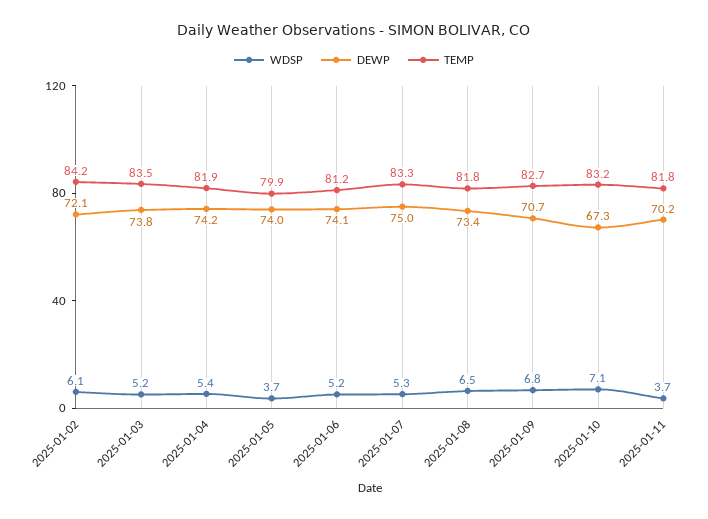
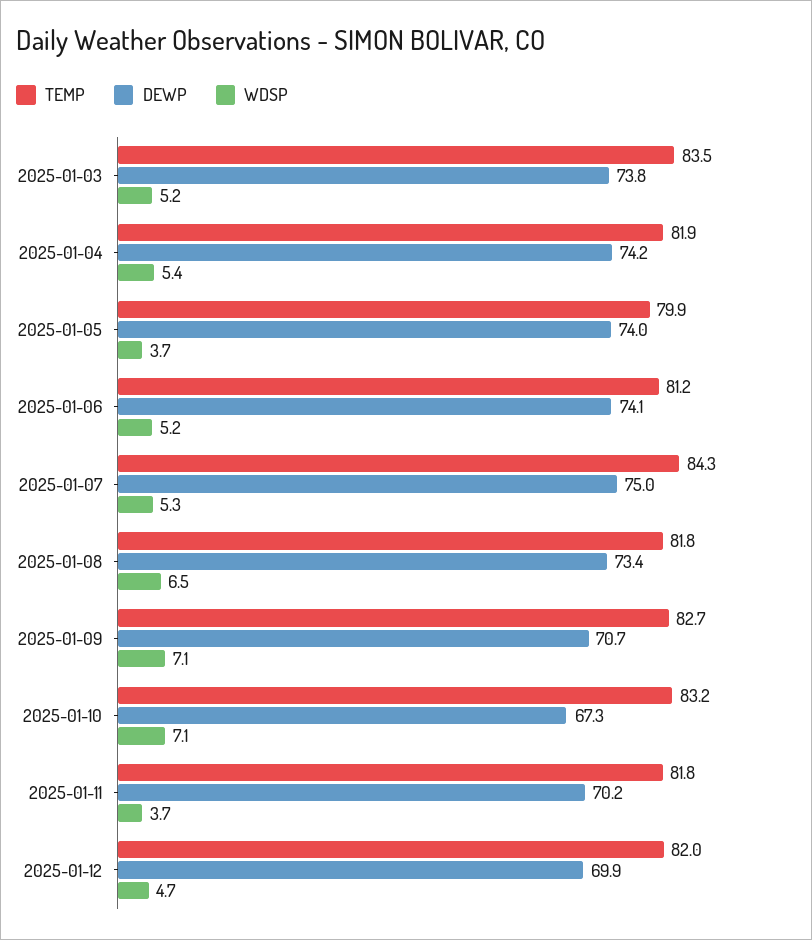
WDSP, 2025-01-02: 6.1 -> none
DEWP, 2025-01-02: 72.1 -> none
TEMP, 2025-01-02: 84.2 -> none
TEMP, 2025-01-07: 83.3 -> 84.3
WDSP, 2025-01-09: 6.8 -> 7.1
TEMP, 2025-01-12: none -> 82
DEWP, 2025-01-12: none -> 69.9
WDSP, 2025-01-12: none -> 4.7

